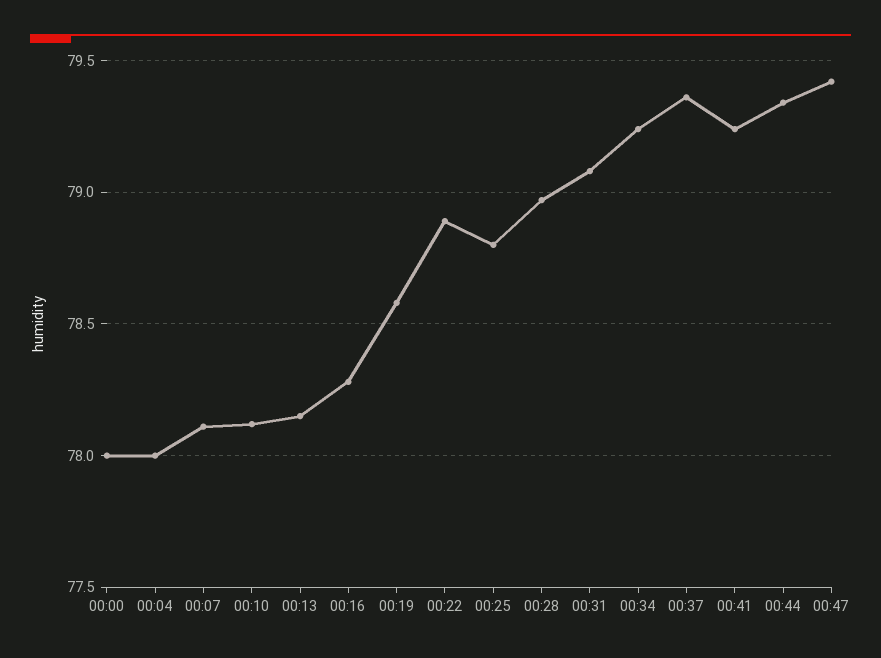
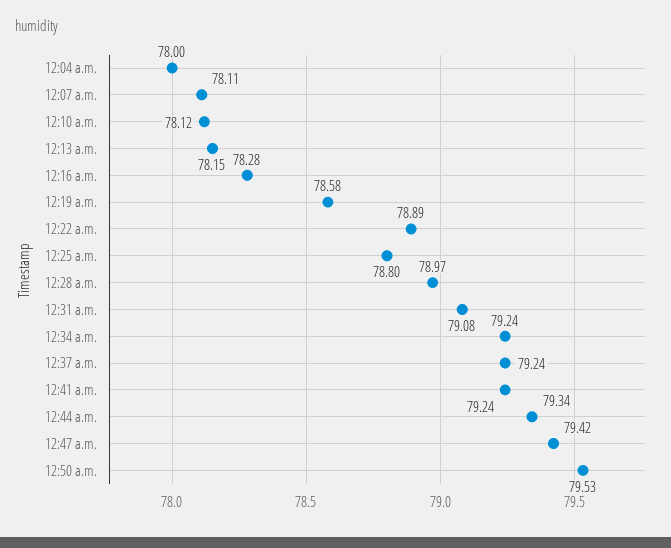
00:00: 78 -> none
00:37: 79.35 -> 79.24
12:50 a.m.: none -> 79.53

